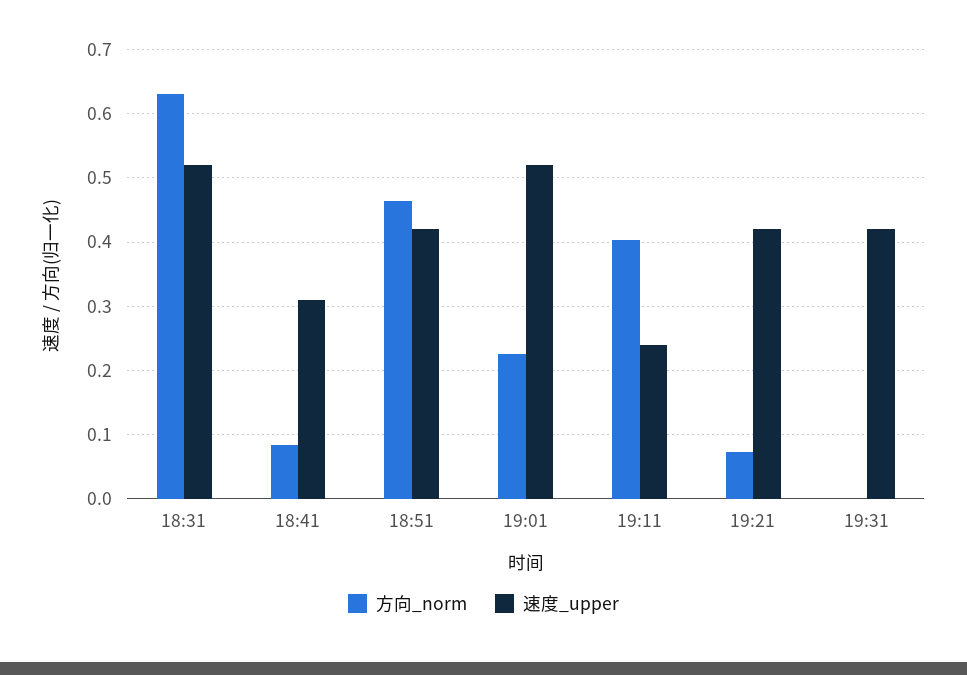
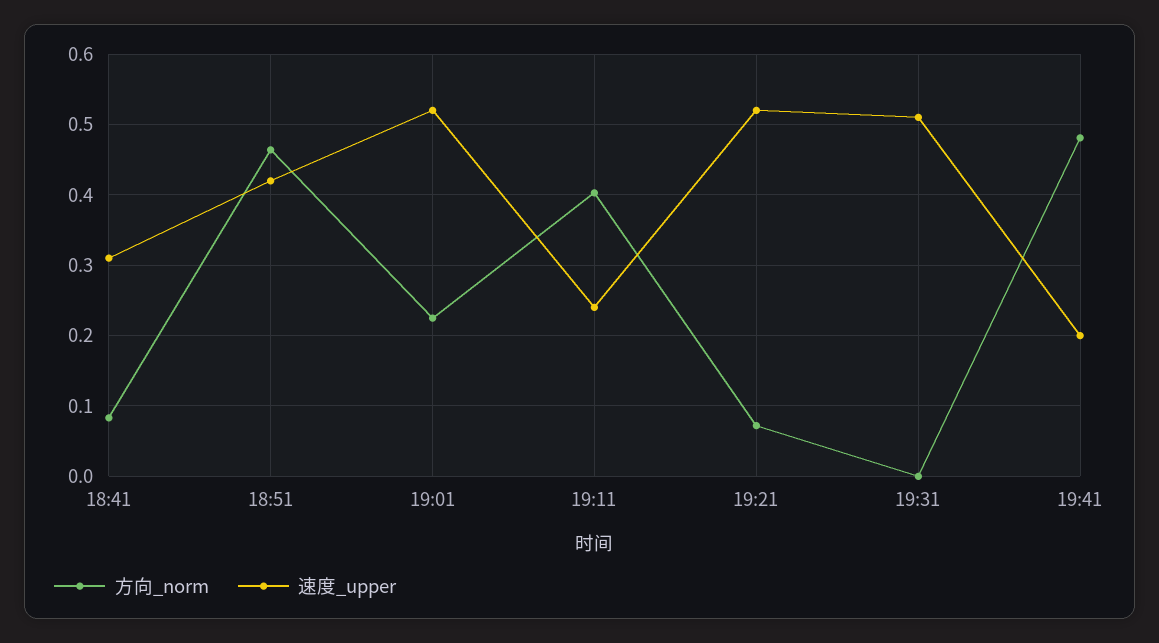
方向_norm, 18:31: 0.63 -> none
速度_upper, 18:31: 0.52 -> none
速度_upper, 19:21: 0.42 -> 0.52
速度_upper, 19:31: 0.42 -> 0.51
方向_norm, 19:41: none -> 0.48
速度_upper, 19:41: none -> 0.2

